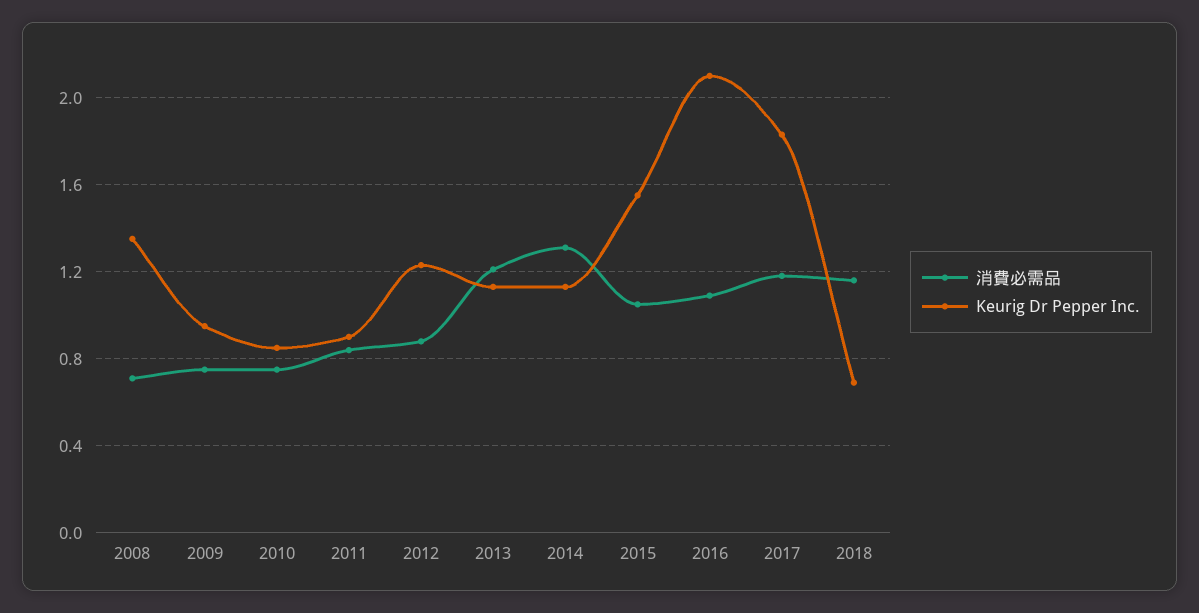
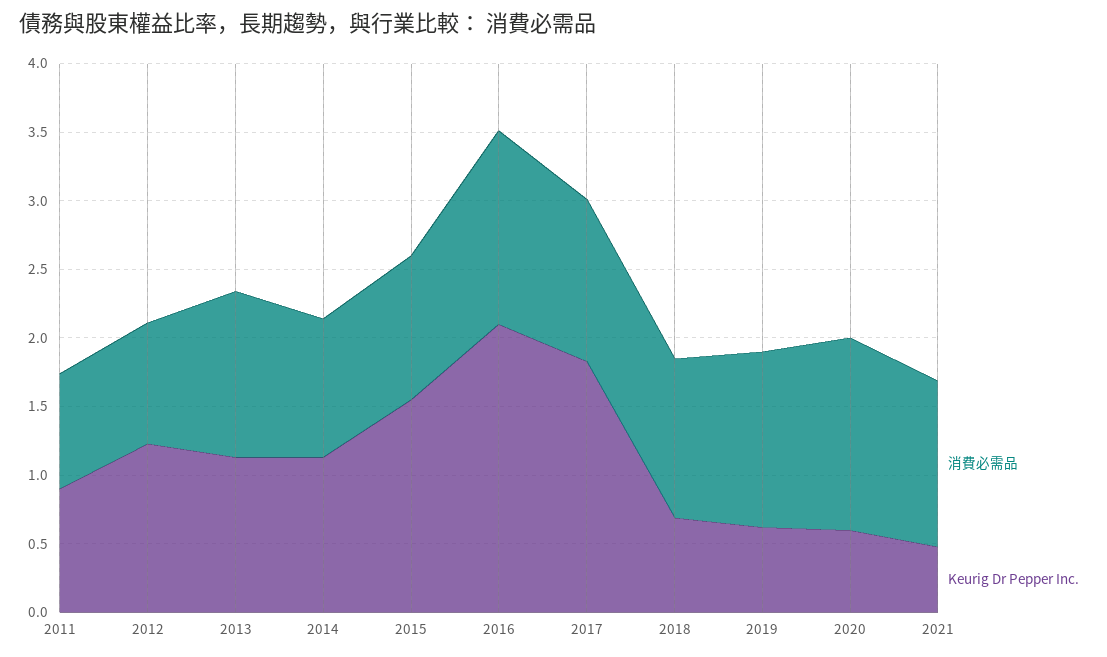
消費必需品, 2008: 0.7 -> none
Keurig Dr Pepper Inc., 2008: 1.35 -> none
消費必需品, 2009: 0.75 -> none
Keurig Dr Pepper Inc., 2009: 0.95 -> none
消費必需品, 2010: 0.75 -> none
Keurig Dr Pepper Inc., 2010: 0.85 -> none
消費必需品, 2014: 1.3 -> 1
消費必需品, 2016: 1.1 -> 1.4
消費必需品, 2019: none -> 1.3
Keurig Dr Pepper Inc., 2019: none -> 0.6
消費必需品, 2020: none -> 1.4
Keurig Dr Pepper Inc., 2020: none -> 0.6
消費必需品, 2021: none -> 1.2
Keurig Dr Pepper Inc., 2021: none -> 0.5

